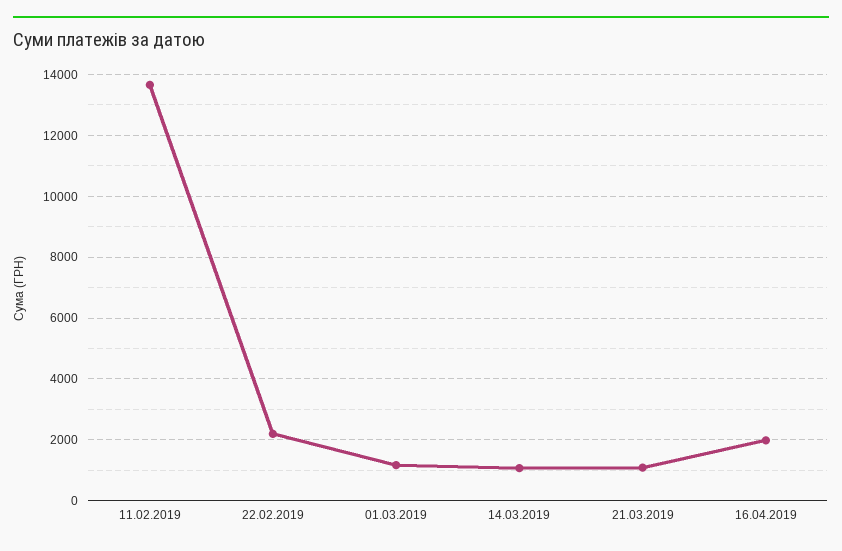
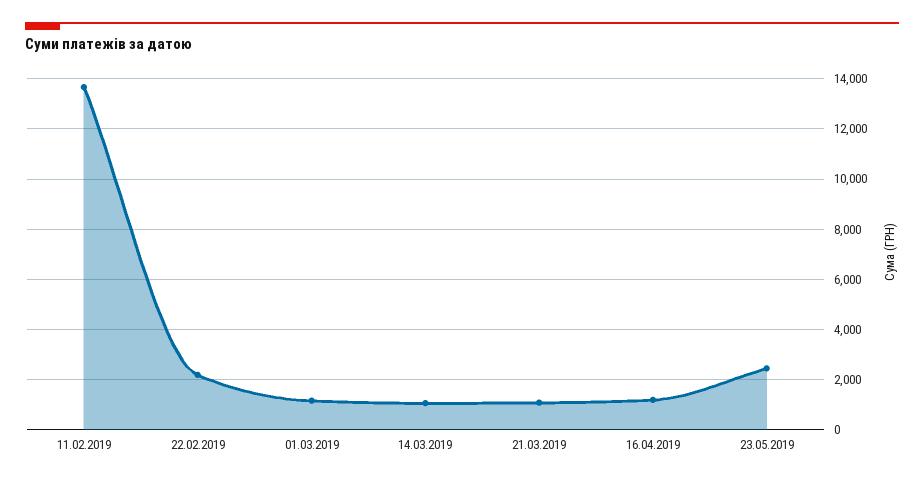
16.04.2019: 2000 -> 1250
23.05.2019: none -> 2500

